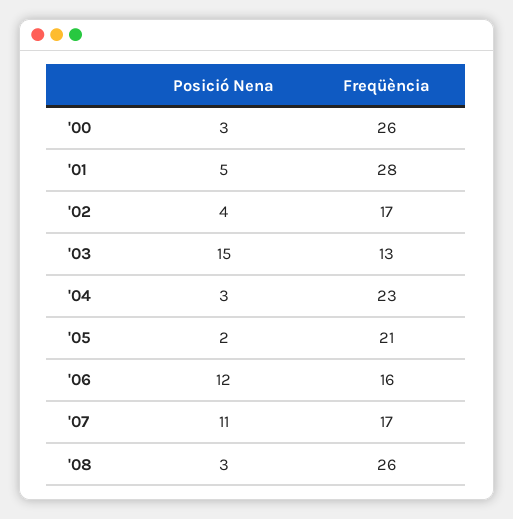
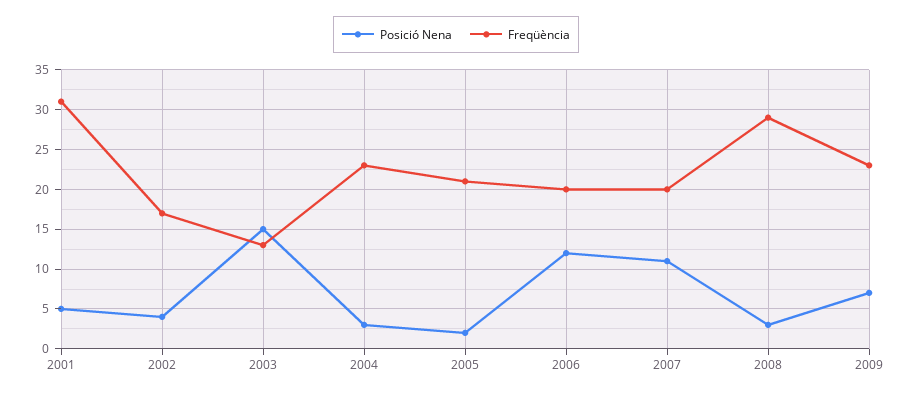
Posició Nena, '00: 3 -> none
Freqüència, '00: 26 -> none
Freqüència, '01: 28 -> 31
Freqüència, '06: 16 -> 20
Freqüència, '07: 17 -> 20
Freqüència, '08: 26 -> 29
Posició Nena, 2009: none -> 7
Freqüència, 2009: none -> 23

